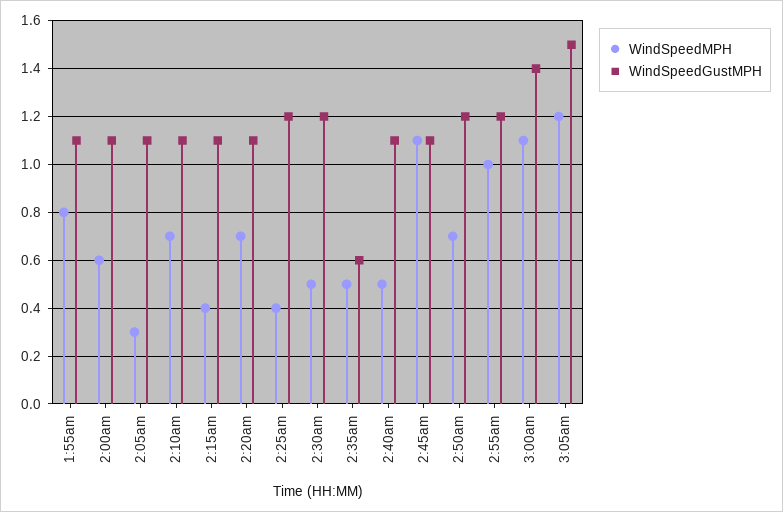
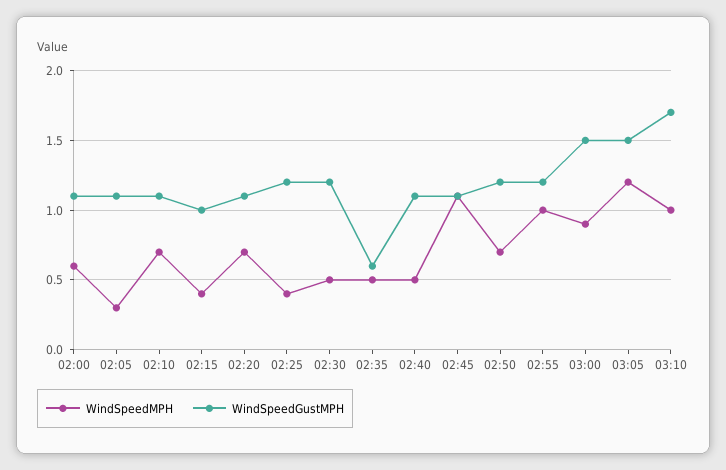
WindSpeedMPH, 1:55am: 0.8 -> none
WindSpeedGustMPH, 1:55am: 1.1 -> none
WindSpeedGustMPH, 2:15am: 1.1 -> 1
WindSpeedMPH, 3:00am: 1.1 -> 0.9
WindSpeedGustMPH, 3:00am: 1.4 -> 1.5
WindSpeedMPH, 03:10: none -> 1
WindSpeedGustMPH, 03:10: none -> 1.7

